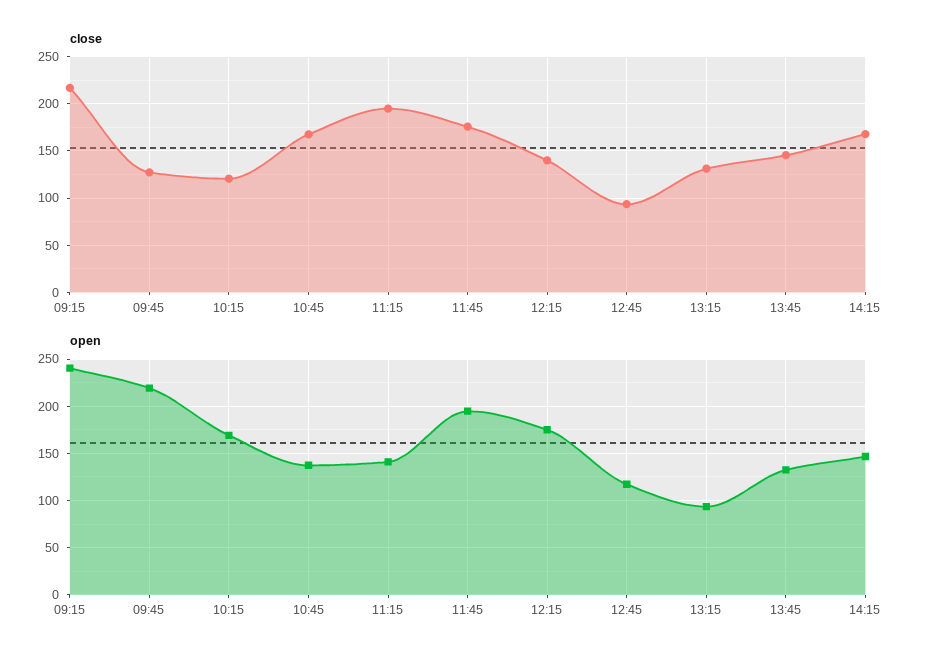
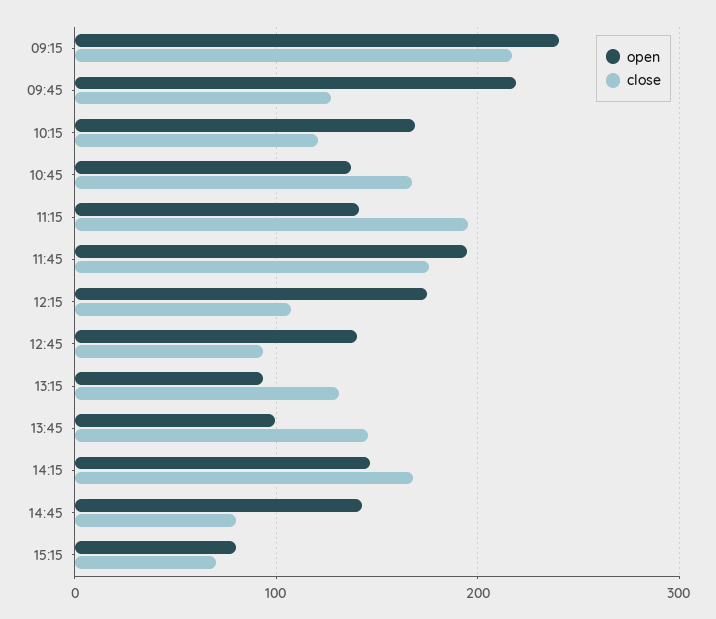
close, 12:15: 140 -> 110
open, 12:45: 120 -> 140
open, 13:45: 130 -> 100
open, 14:45: none -> 140
close, 14:45: none -> 80
open, 15:15: none -> 80
close, 15:15: none -> 70

